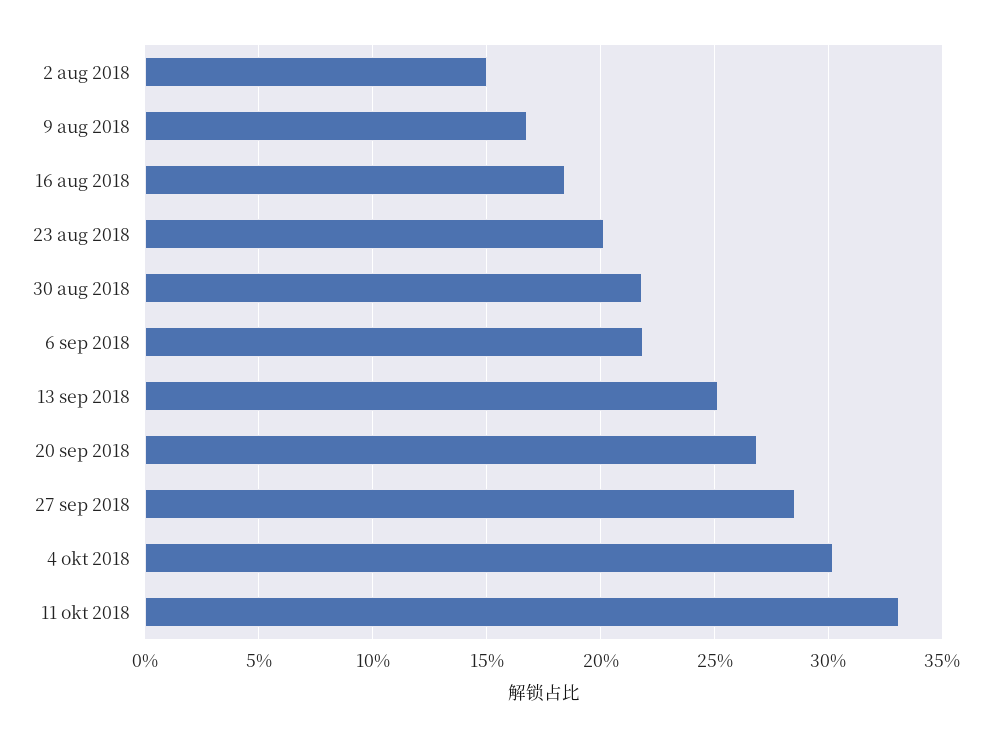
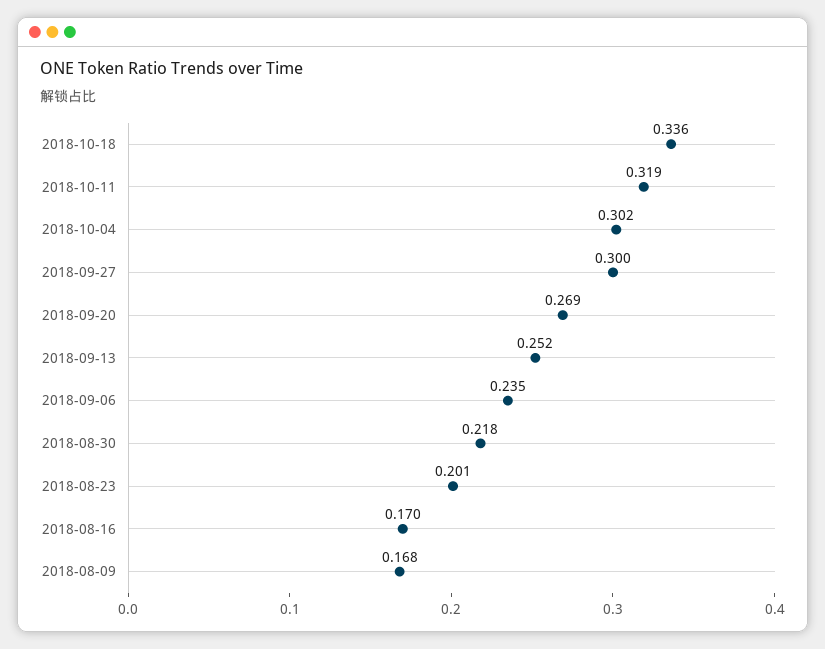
2 aug 2018: 0.15 -> none
16 aug 2018: 0.185 -> 0.17
6 sep 2018: 0.22 -> 0.235
27 sep 2018: 0.285 -> 0.3
11 okt 2018: 0.33 -> 0.319
2018-10-18: none -> 0.336

